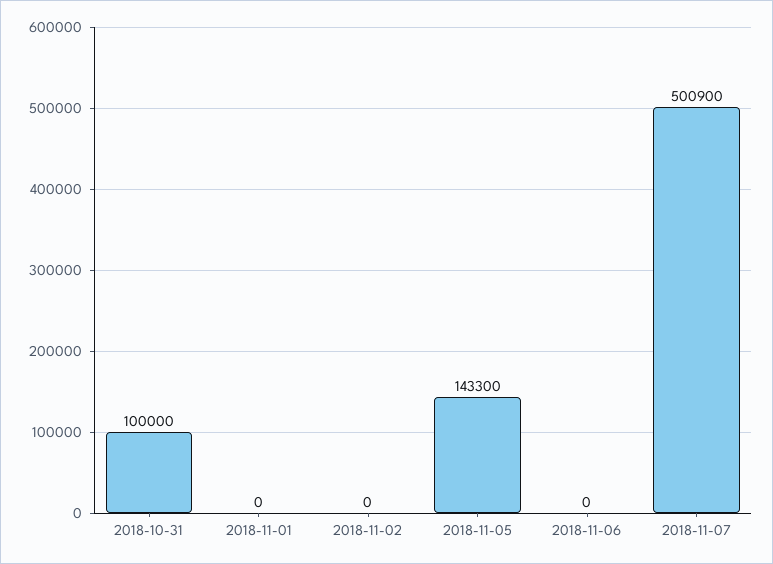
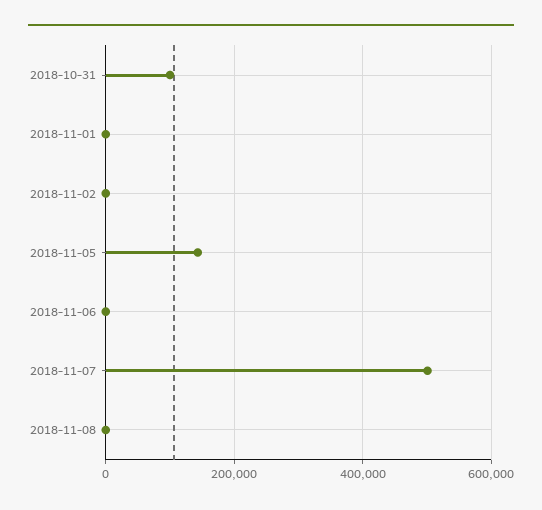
2018-11-08: none -> 0

